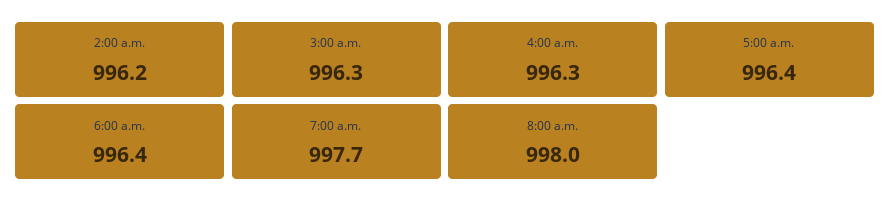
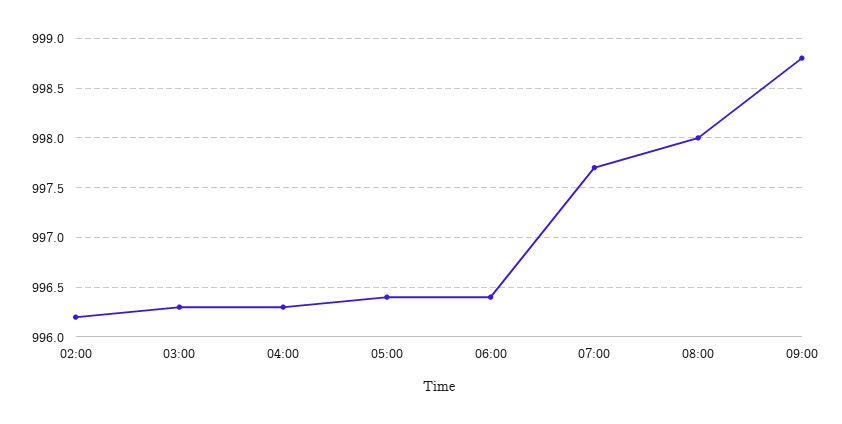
09:00: none -> 998.8

